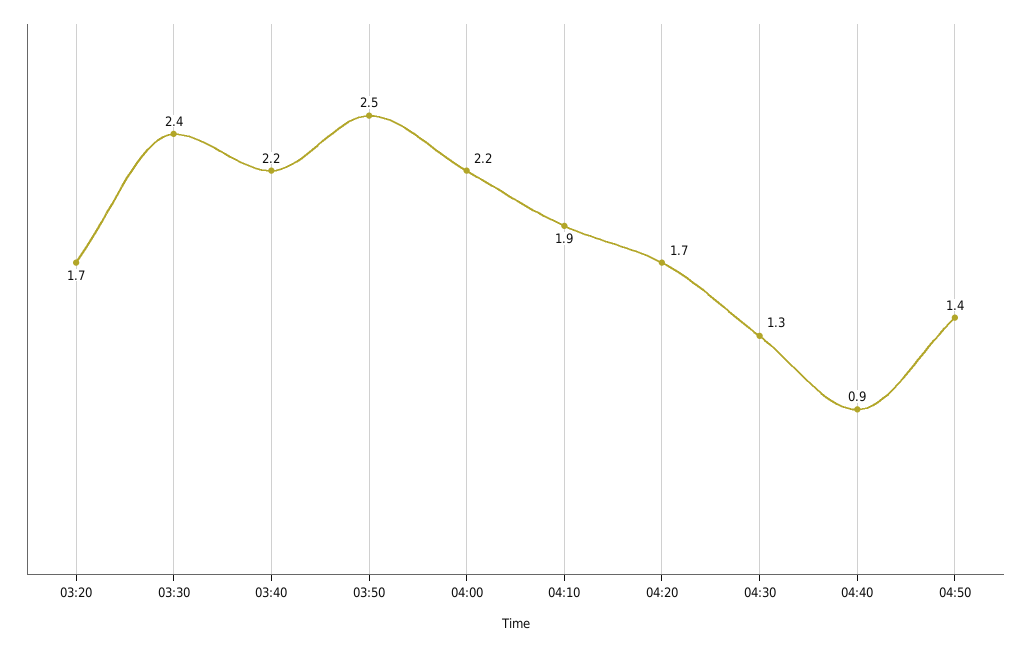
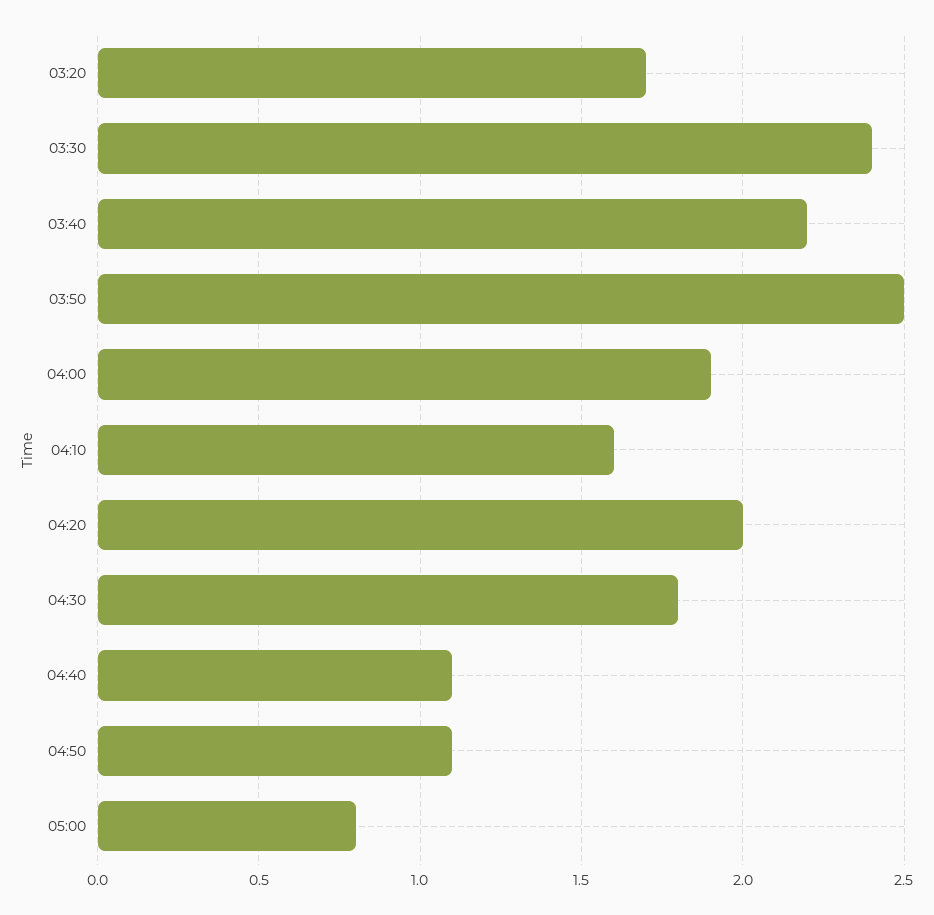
04:00: 2.2 -> 1.9
04:10: 1.9 -> 1.6
04:20: 1.7 -> 2
04:30: 1.3 -> 1.8
04:40: 0.9 -> 1.1
04:50: 1.4 -> 1.1
05:00: none -> 0.8

